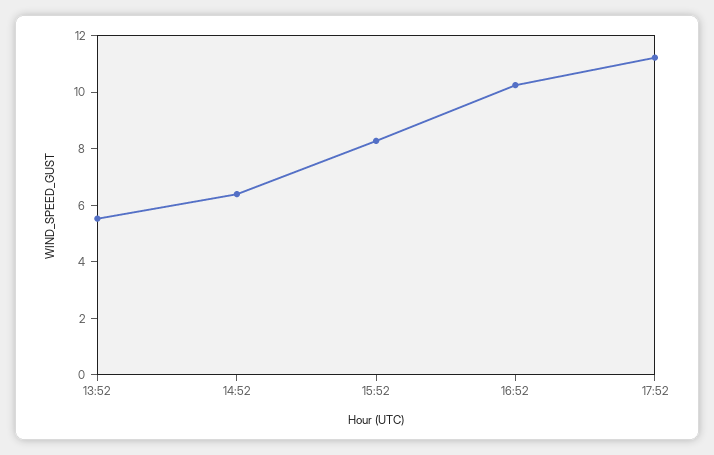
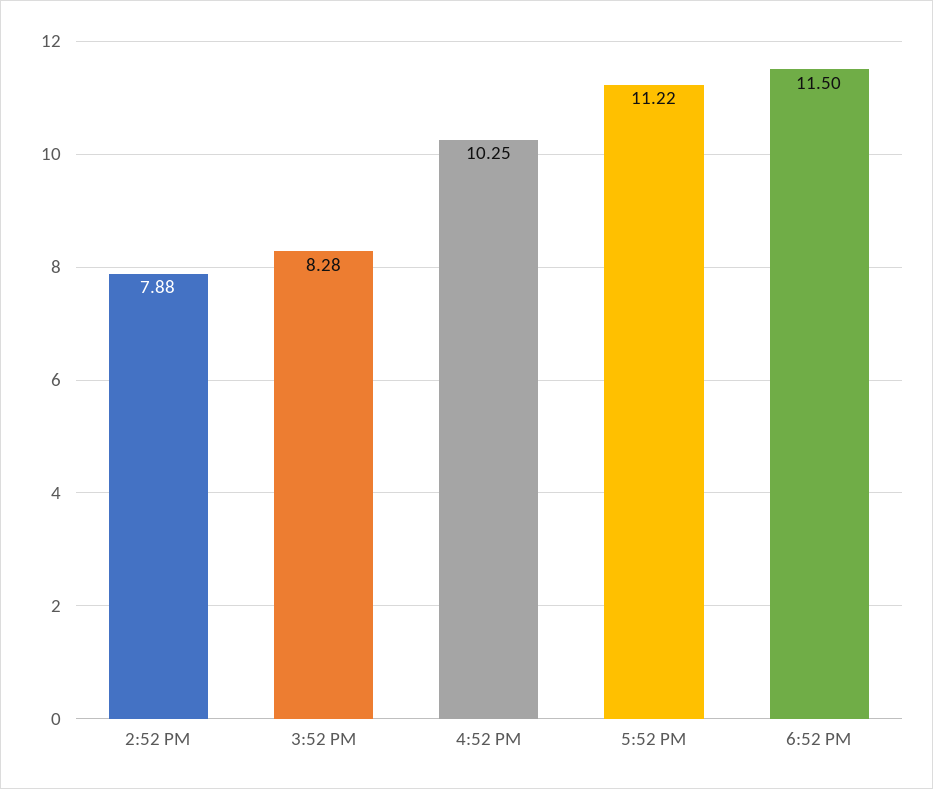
13:52: 5.5 -> none
14:52: 6.5 -> 7.88
6:52 PM: none -> 11.5

